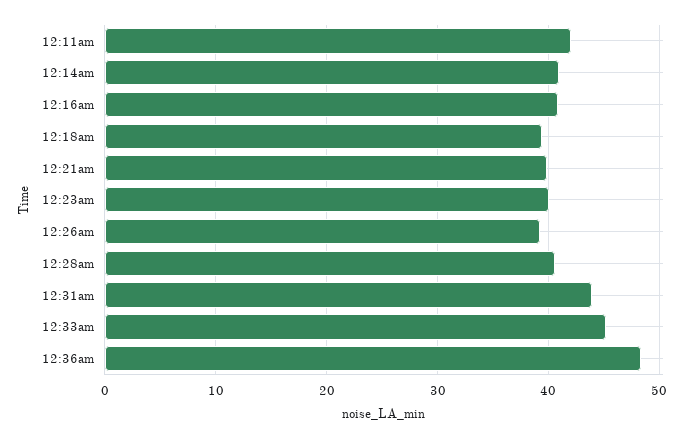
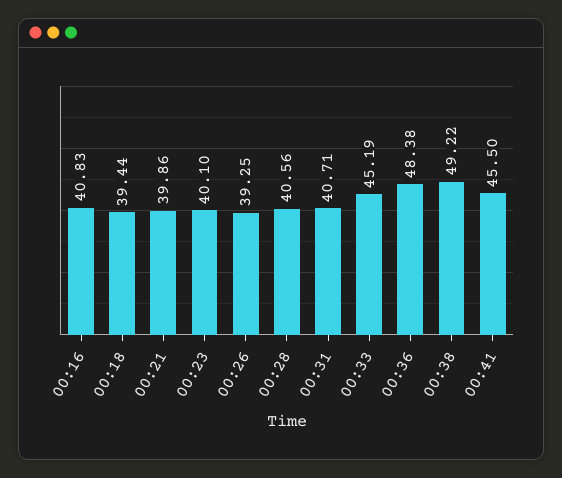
12:11am: 42 -> none
12:14am: 41 -> none
12:31am: 44 -> 40.71
00:38: none -> 49.22
00:41: none -> 45.5

